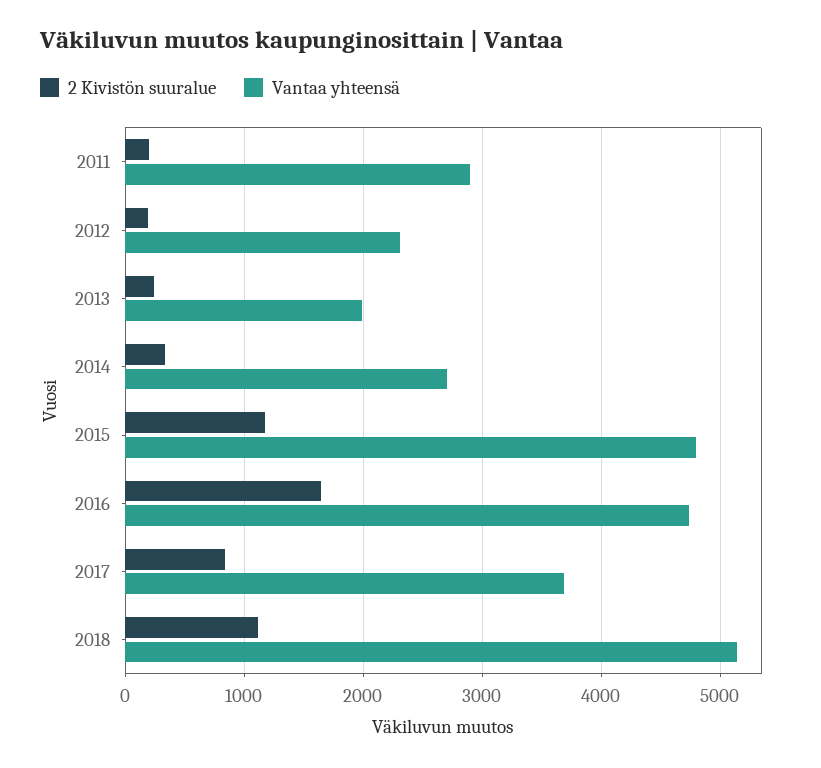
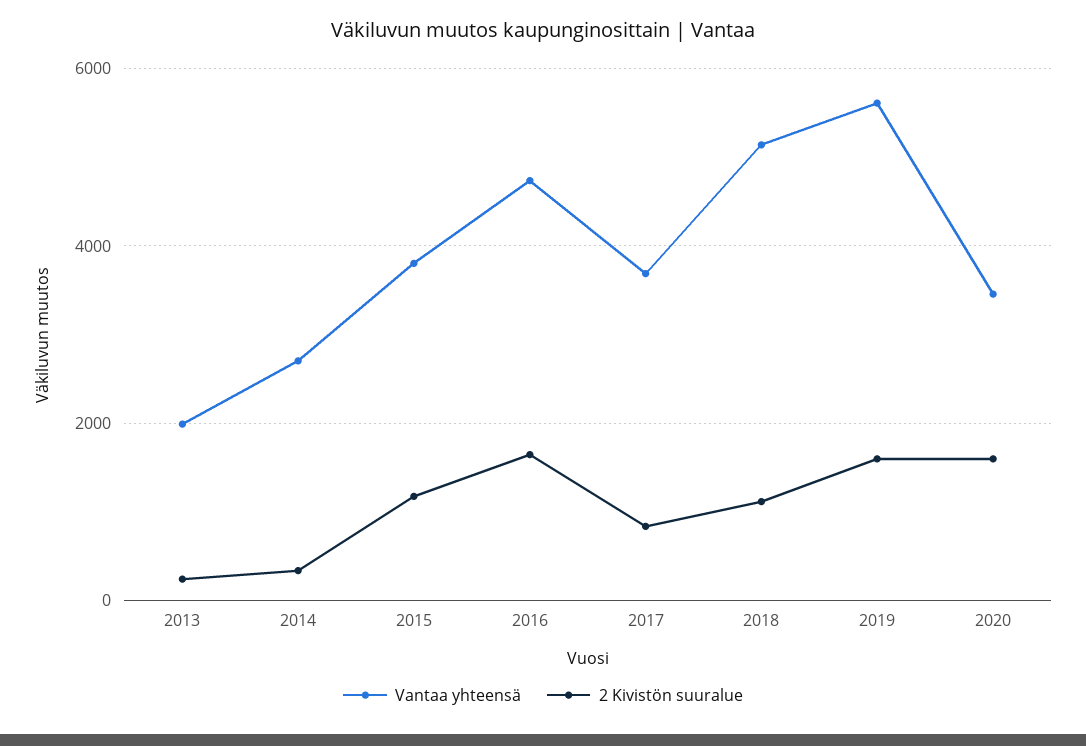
2 Kivistön suuralue, 2011: 200 -> none
Vantaa yhteensä, 2011: 2900 -> none
2 Kivistön suuralue, 2012: 200 -> none
Vantaa yhteensä, 2012: 2300 -> none
Vantaa yhteensä, 2015: 4800 -> 3800
Vantaa yhteensä, 2019: none -> 5600
2 Kivistön suuralue, 2019: none -> 1600
Vantaa yhteensä, 2020: none -> 3400
2 Kivistön suuralue, 2020: none -> 1600

